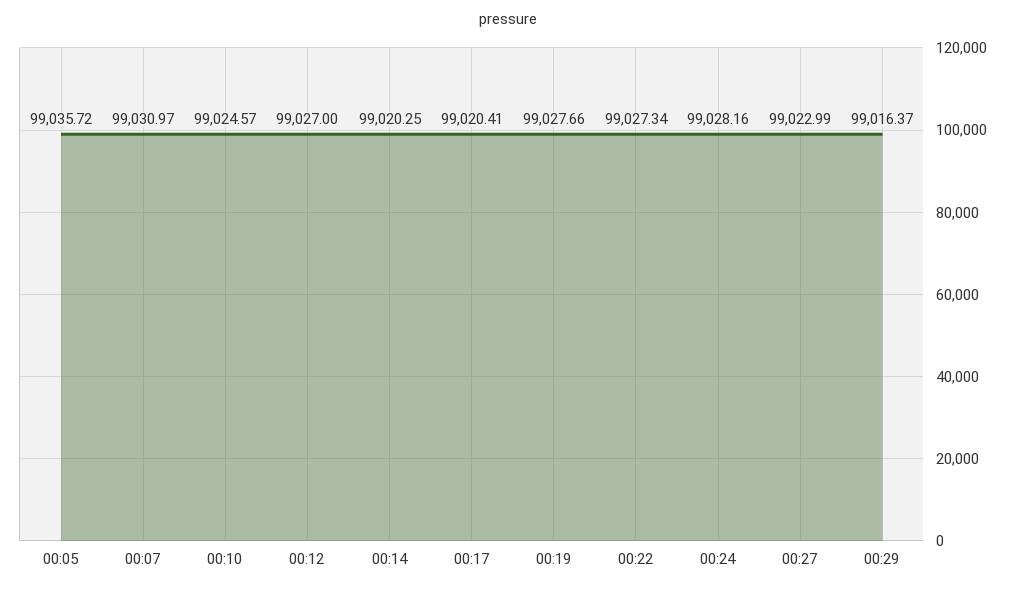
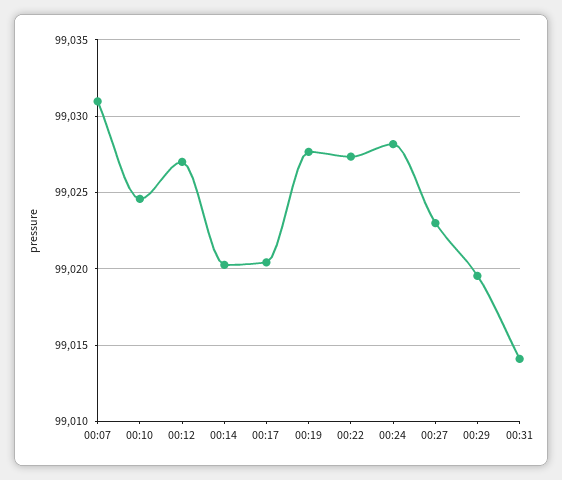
00:05: 99035.72 -> none
00:29: 99016.37 -> 99019.5
00:31: none -> 99014

